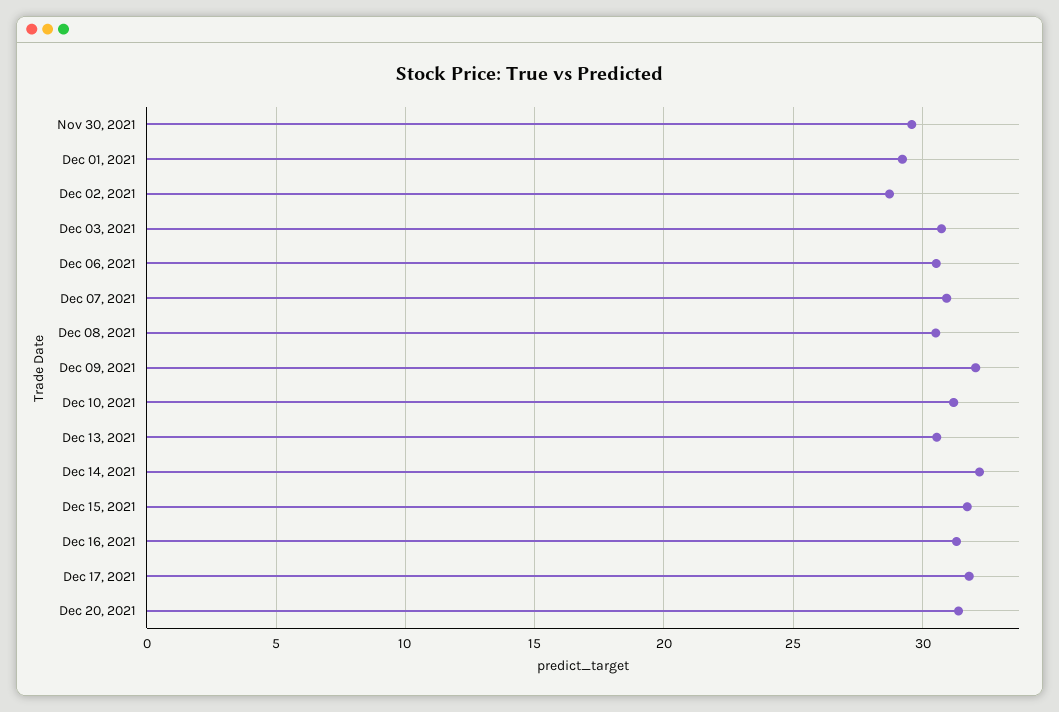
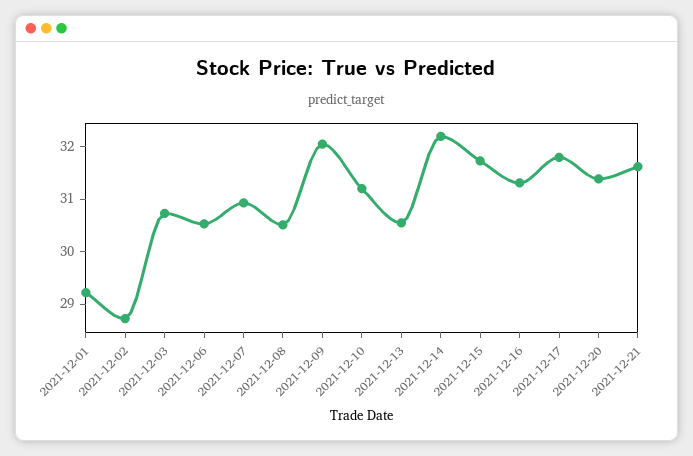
Nov 30, 2021: 29.5 -> none
2021-12-21: none -> 31.6

